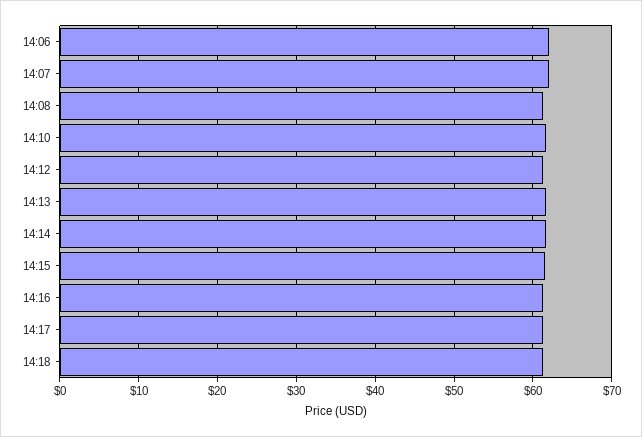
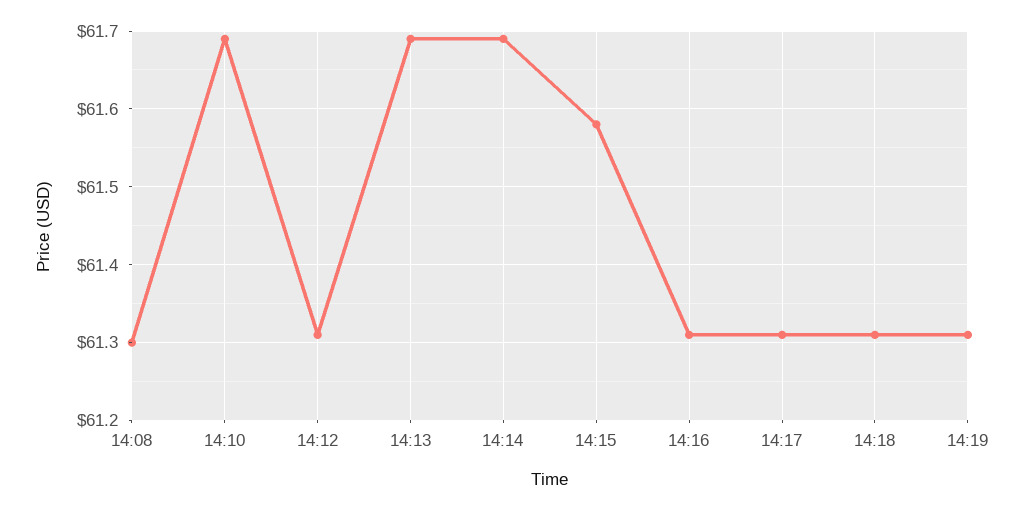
14:06: 62 -> none
14:07: 62 -> none
14:19: none -> 61.31

